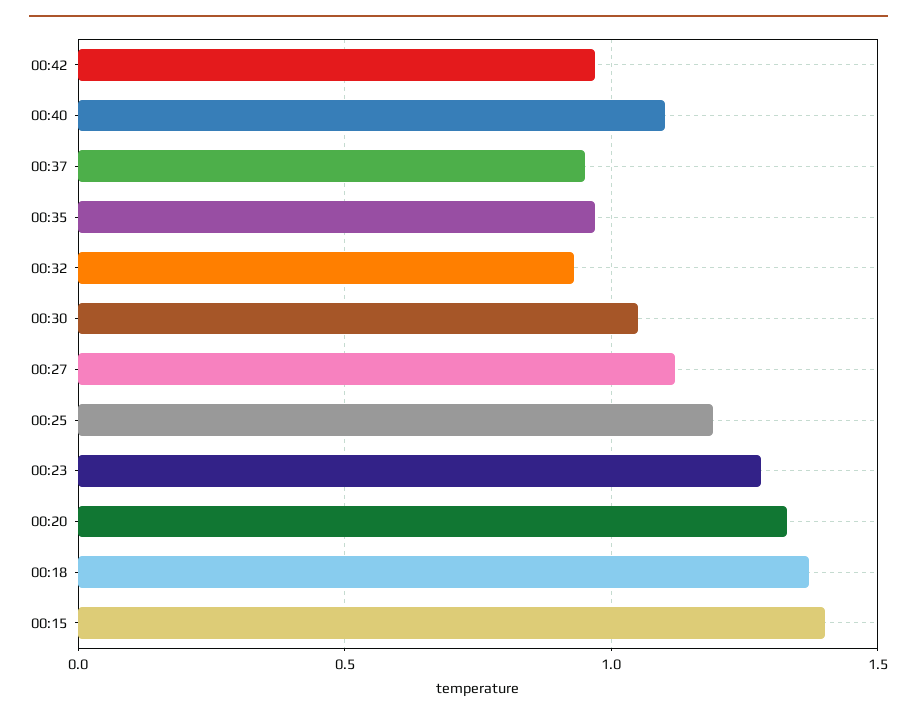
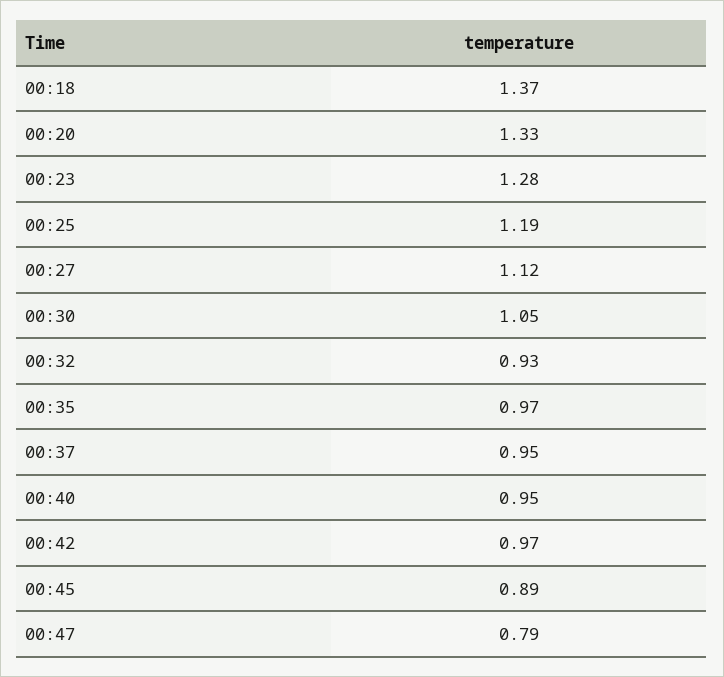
00:40: 1.1 -> 0.95
00:15: 1.4 -> none
00:45: none -> 0.89
00:47: none -> 0.79

